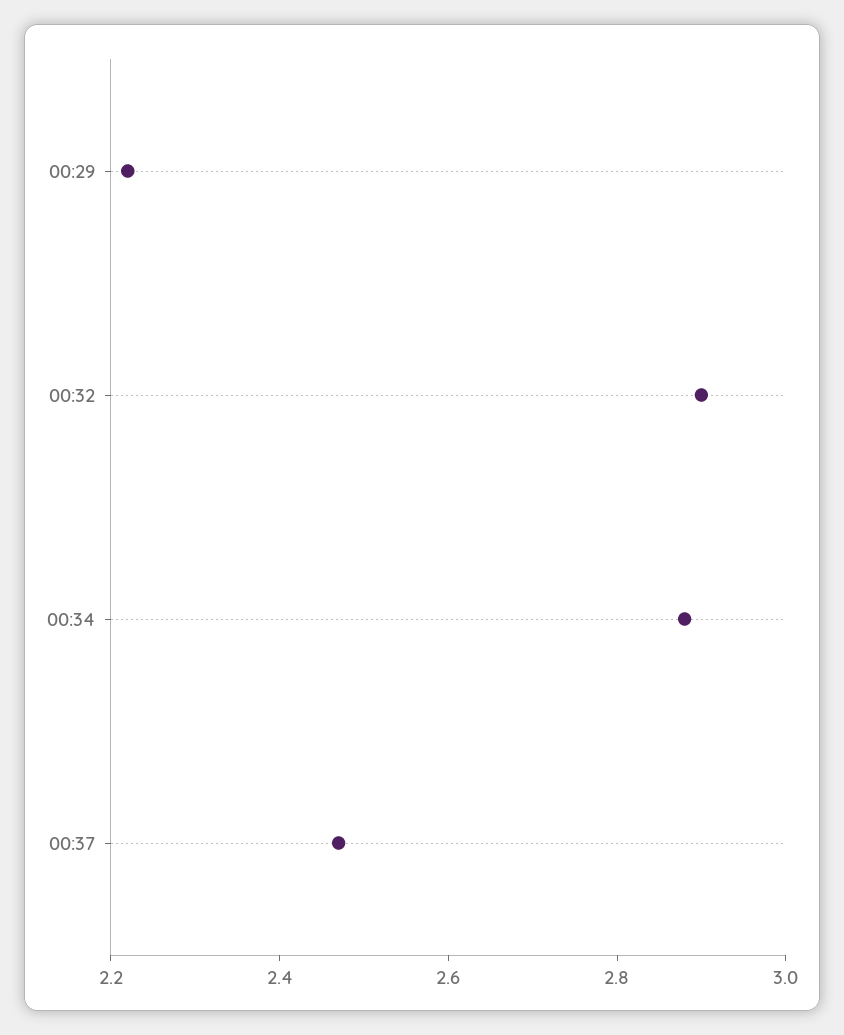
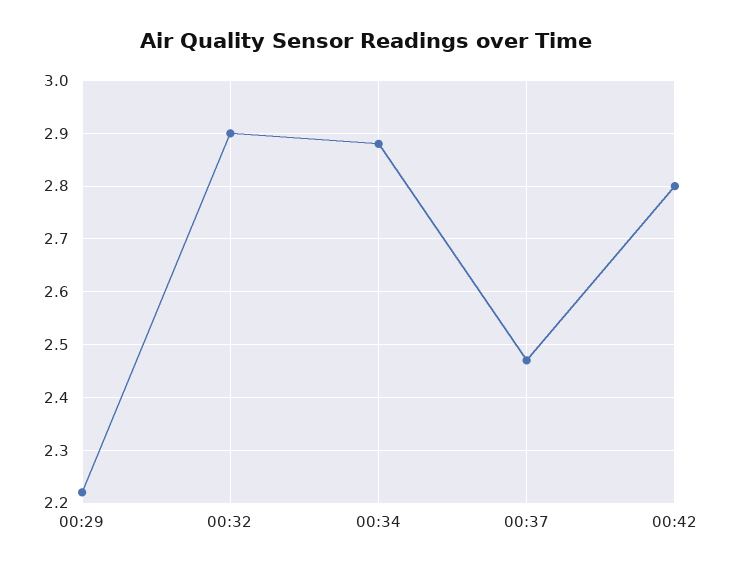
00:42: none -> 2.8

